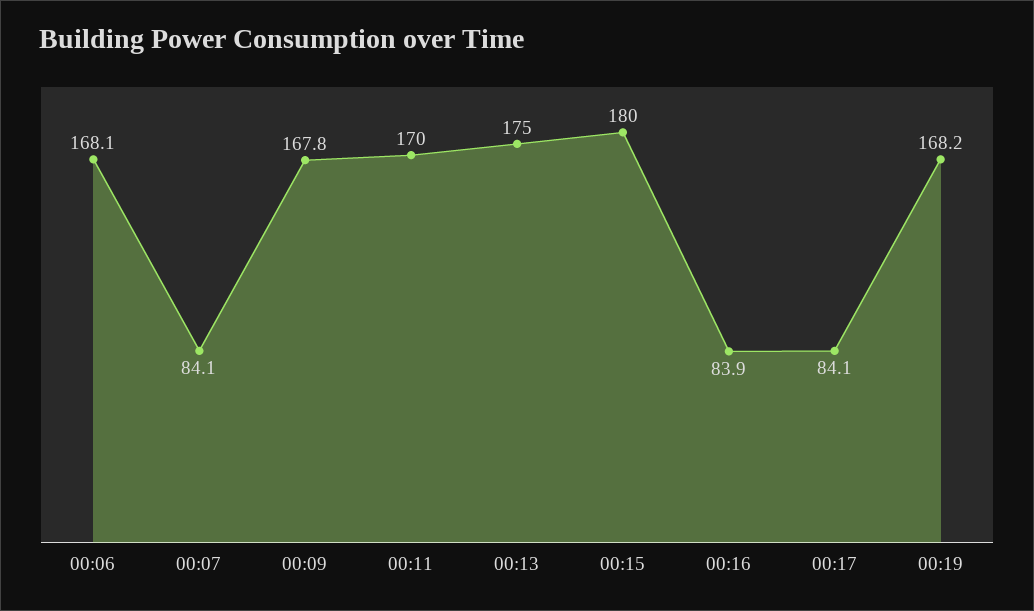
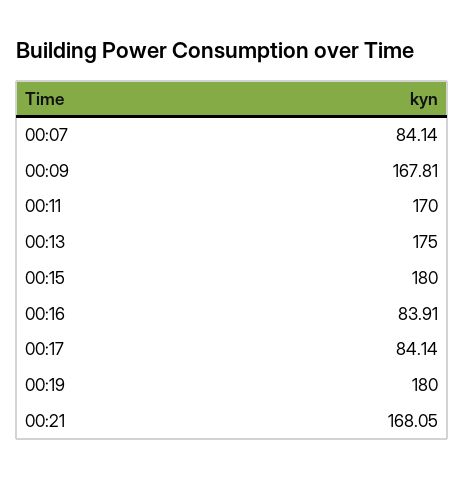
00:06: 168.1 -> none
00:19: 168.2 -> 180
00:21: none -> 168.05

